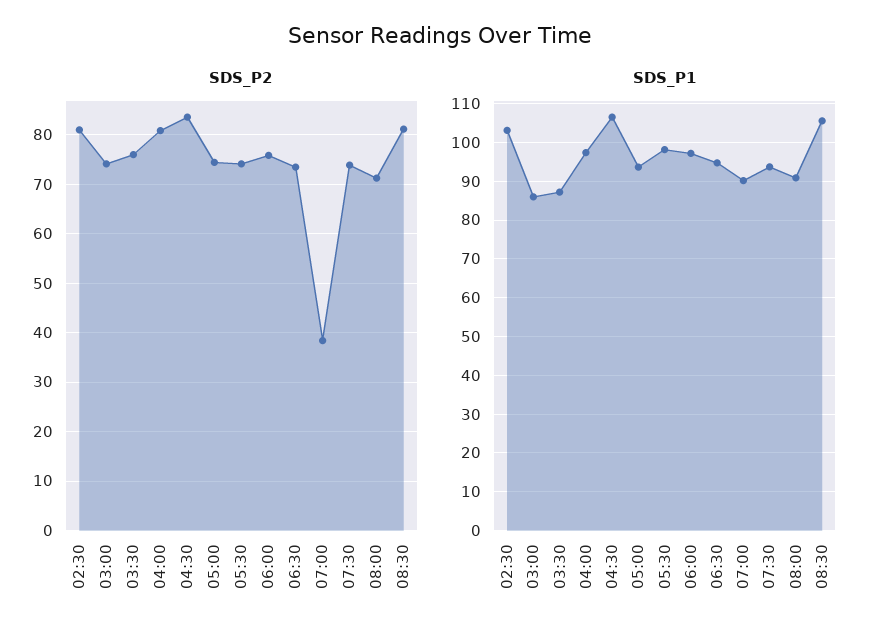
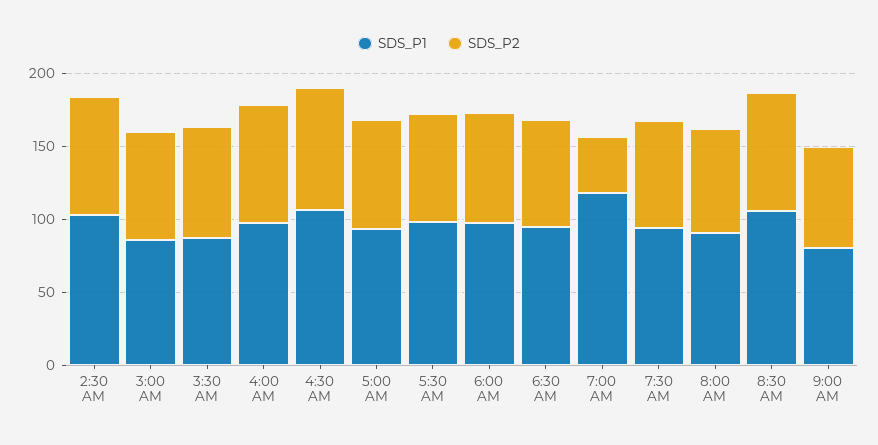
SDS_P1, 07:00: 90 -> 120
SDS_P1, 9:00 AM: none -> 80
SDS_P2, 9:00 AM: none -> 70

